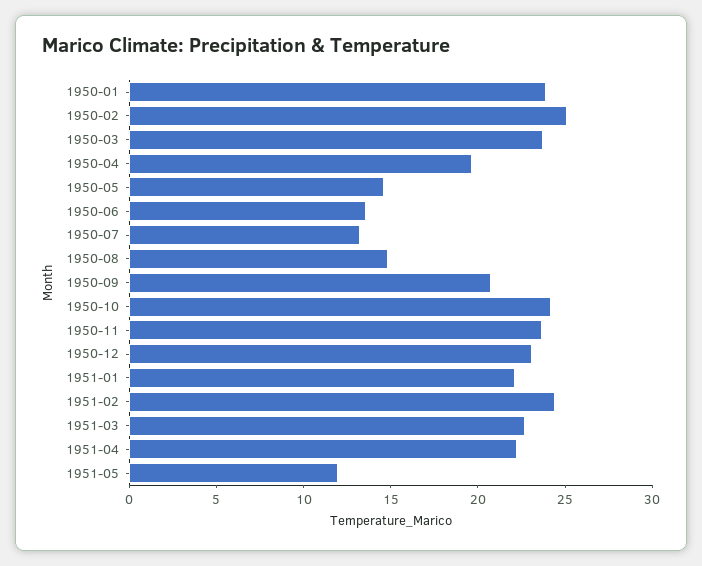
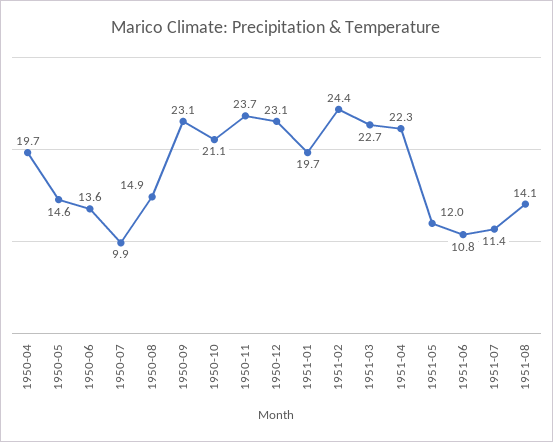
1950-01: 24 -> none
1950-02: 25 -> none
1950-03: 24 -> none
1950-07: 13 -> 9.9
1950-09: 21 -> 23.1
1950-10: 24 -> 21.1
1951-01: 22 -> 19.7
1951-06: none -> 10.8
1951-07: none -> 11.4
1951-08: none -> 14.1

